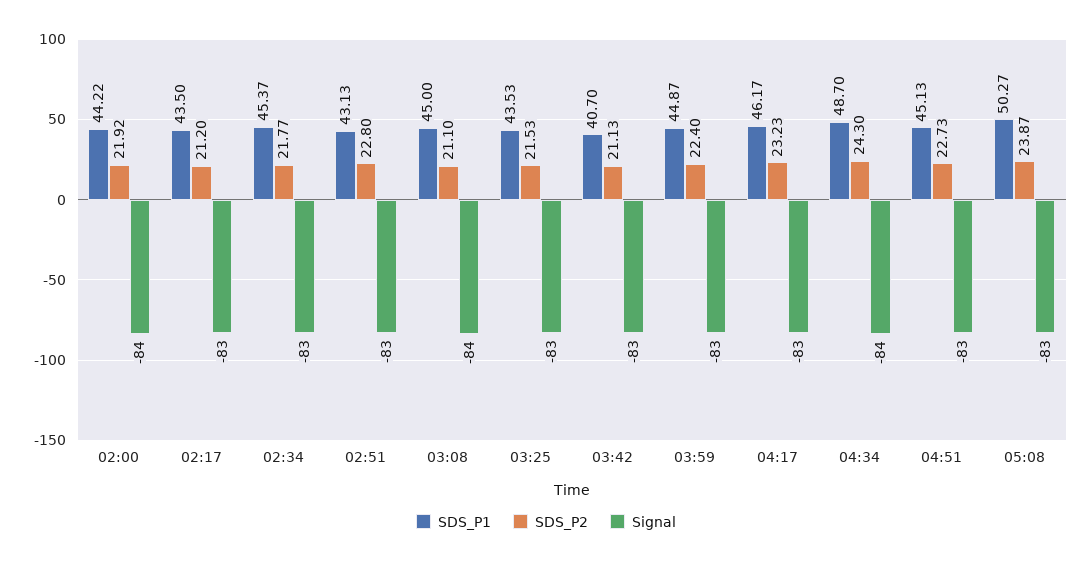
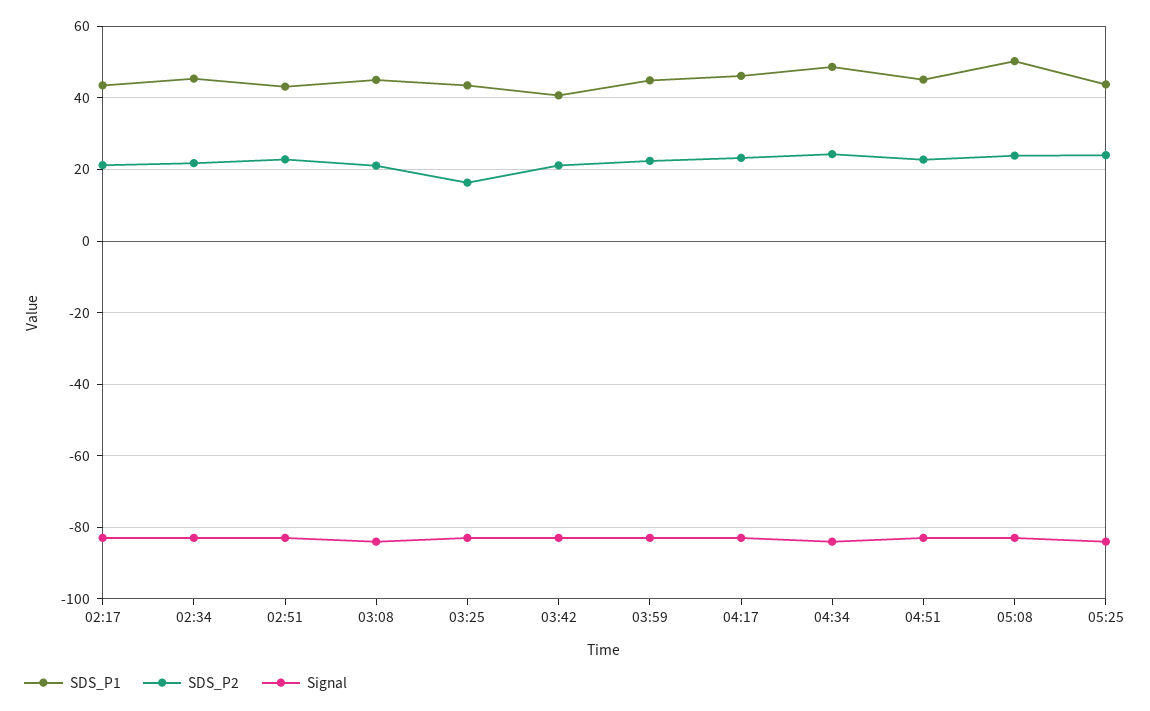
SDS_P1, 02:00: 44.22 -> none
SDS_P2, 02:00: 21.92 -> none
Signal, 02:00: -84 -> none
SDS_P2, 03:25: 21.53 -> 16
SDS_P1, 05:25: none -> 44
SDS_P2, 05:25: none -> 24
Signal, 05:25: none -> -84

